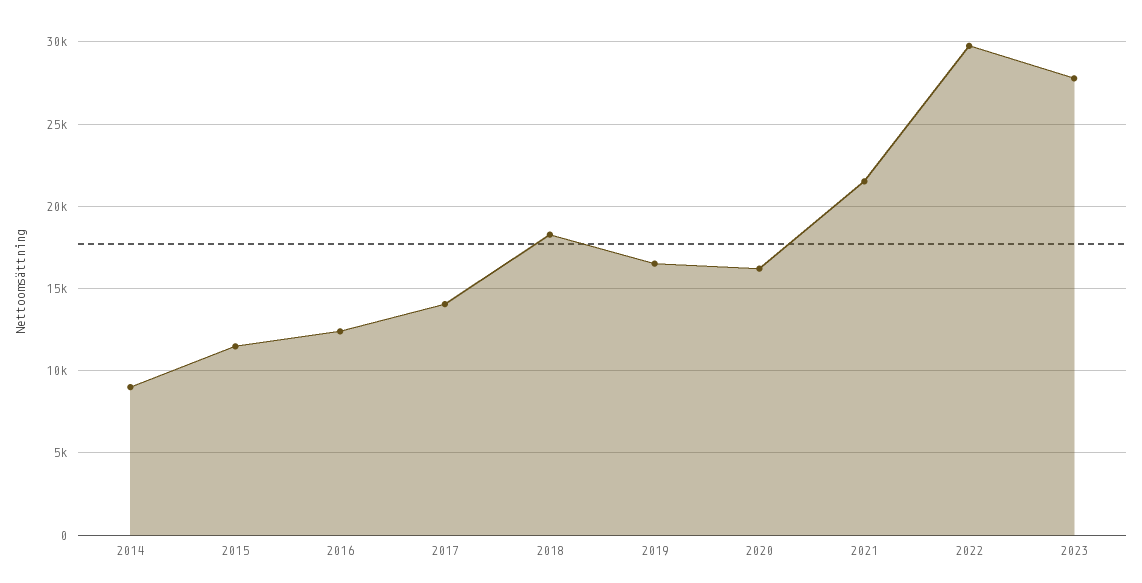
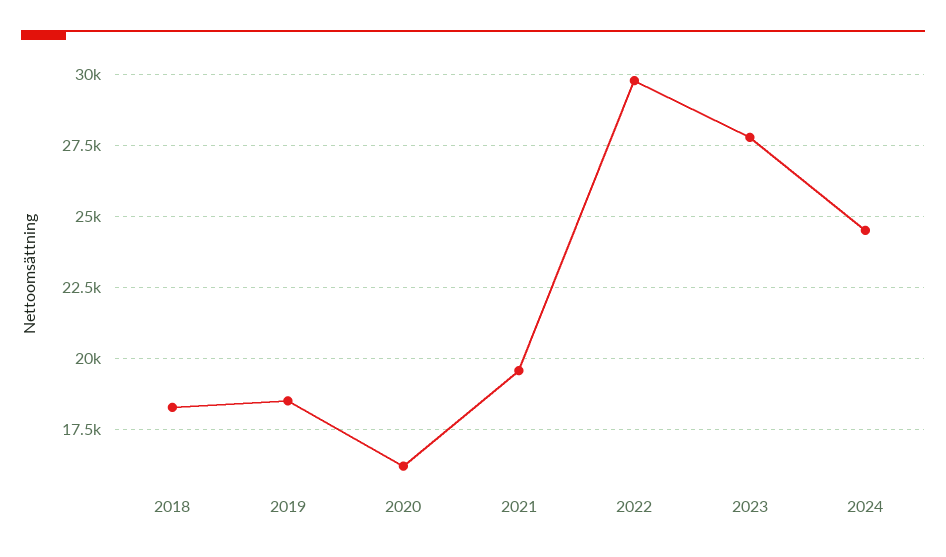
2014: 9000 -> none
2015: 11500 -> none
2016: 12500 -> none
2017: 14000 -> none
2019: 16500 -> 18500
2021: 21500 -> 19500
2024: none -> 24500

